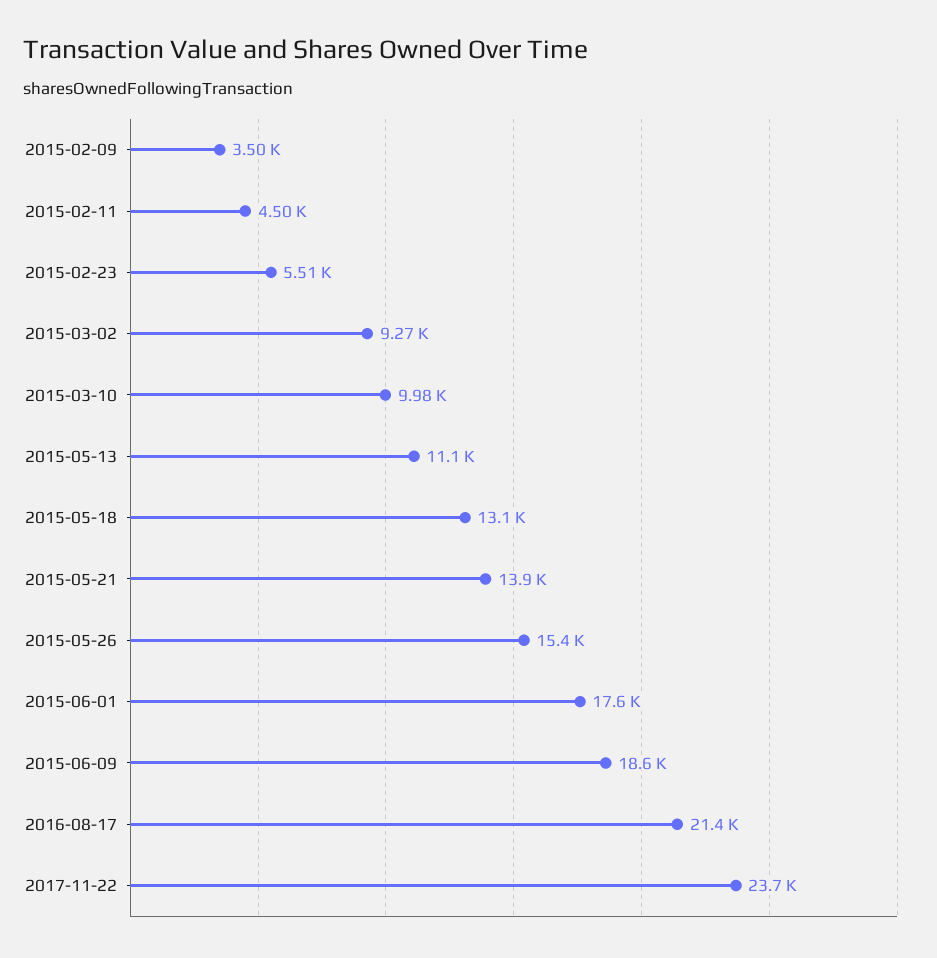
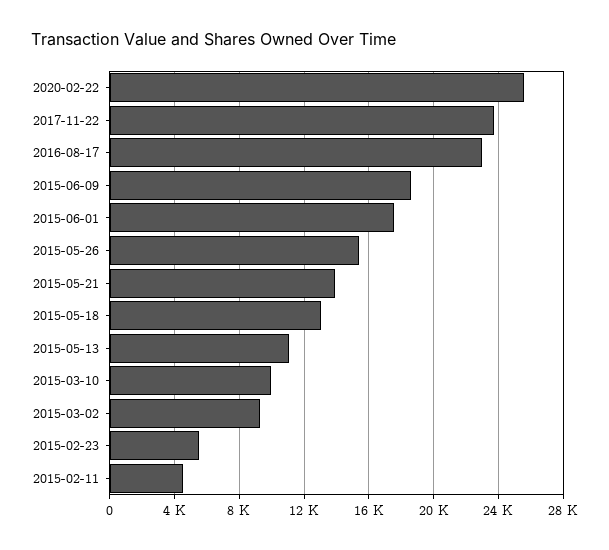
2015-02-09: 3500 -> none
2016-08-17: 21400 -> 23000
2020-02-22: none -> 25500

